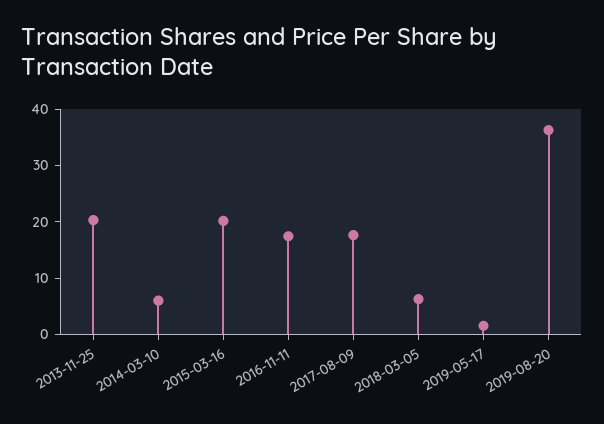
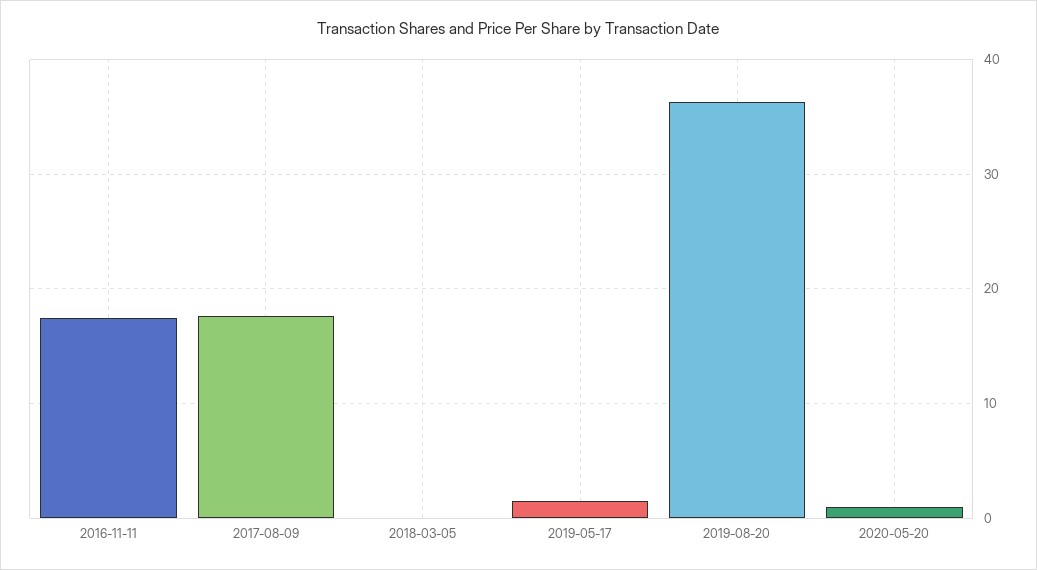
2013-11-25: 20 -> none
2014-03-10: 6 -> none
2015-03-16: 20 -> none
2018-03-05: 6 -> 0
2020-05-20: none -> 1

